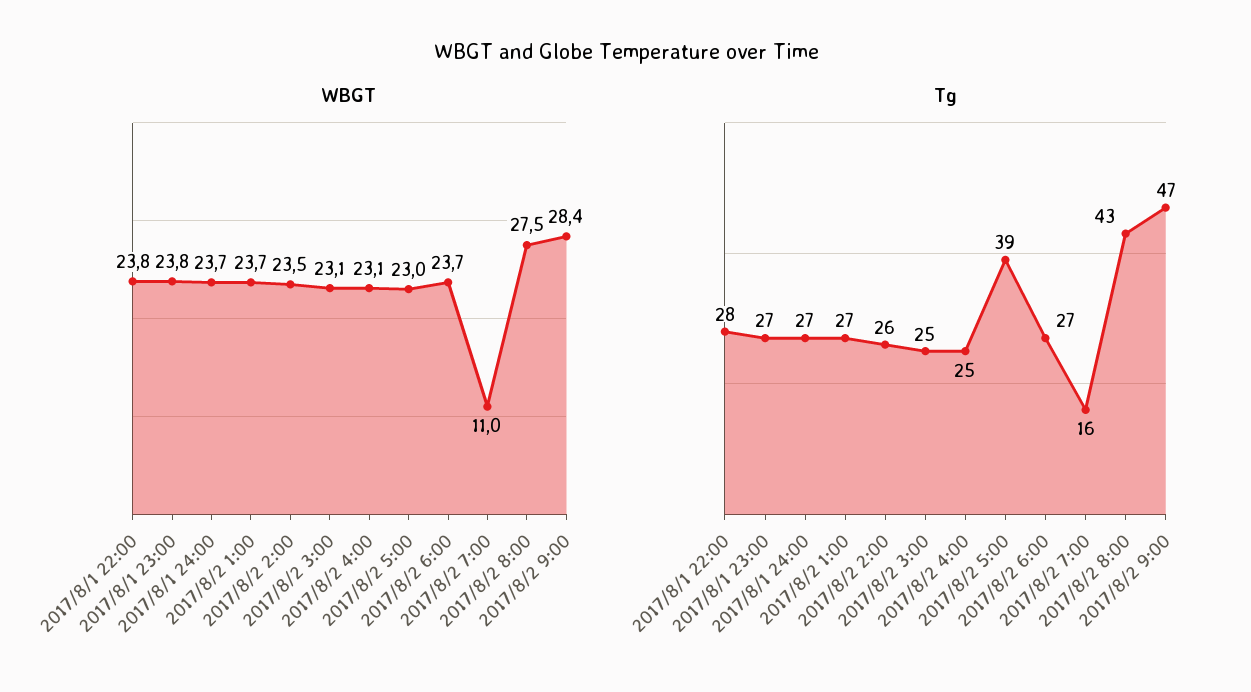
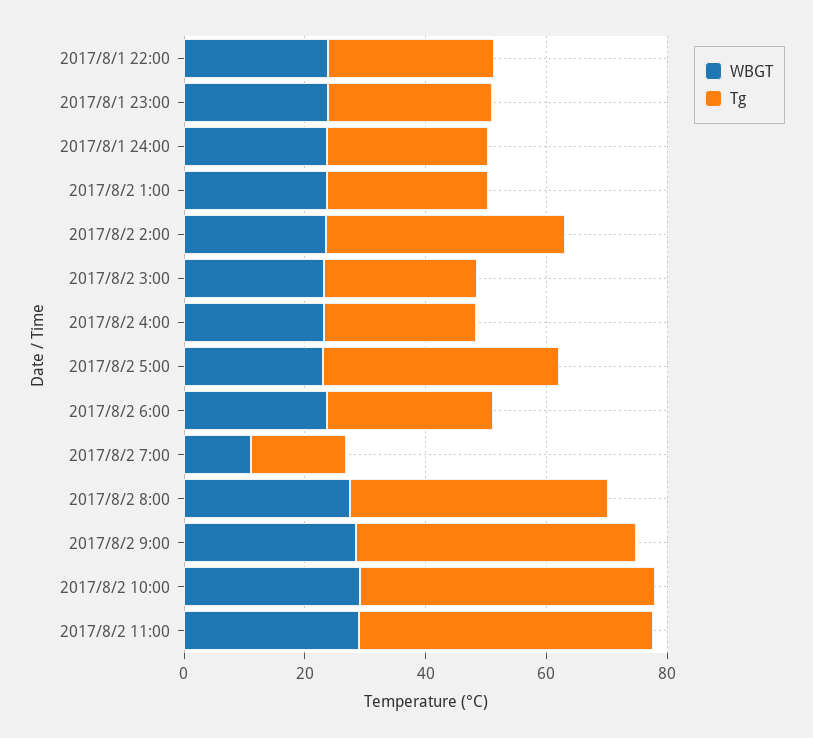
Tg, 2017/8/2 2:00: 26 -> 40
WBGT, 2017/8/2 10:00: none -> 30
Tg, 2017/8/2 10:00: none -> 50
WBGT, 2017/8/2 11:00: none -> 30
Tg, 2017/8/2 11:00: none -> 50

